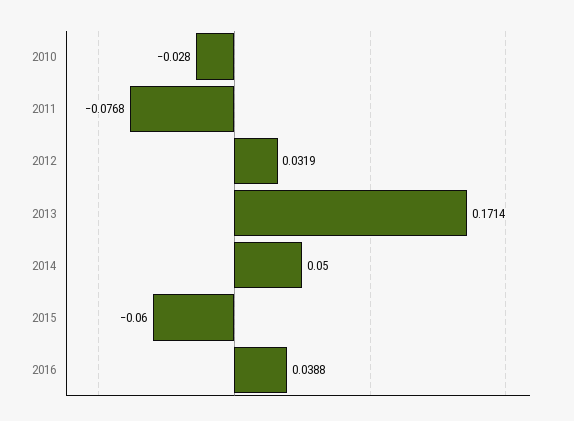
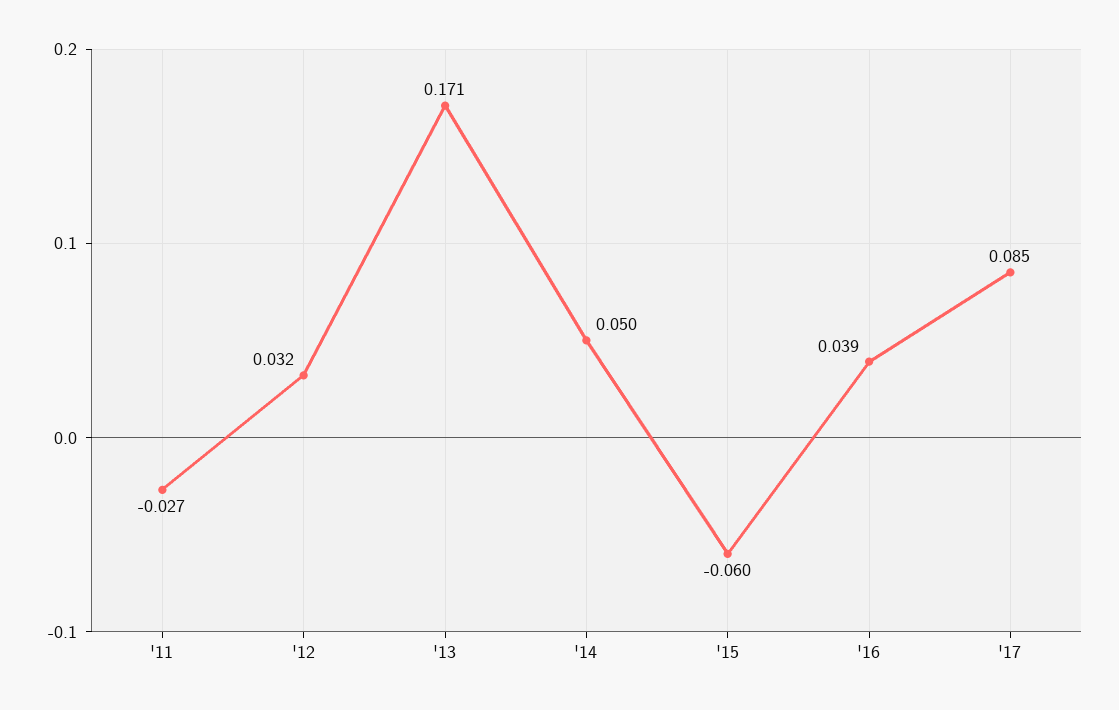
2010: -0.028 -> none
2011: -0.0768 -> -0.027
'17: none -> 0.085

